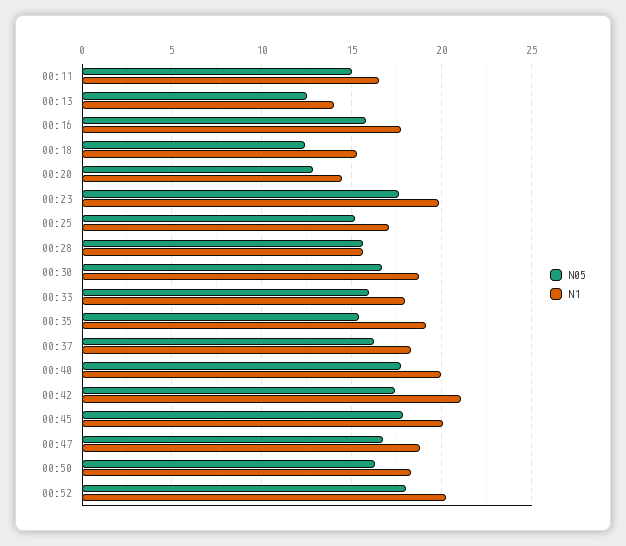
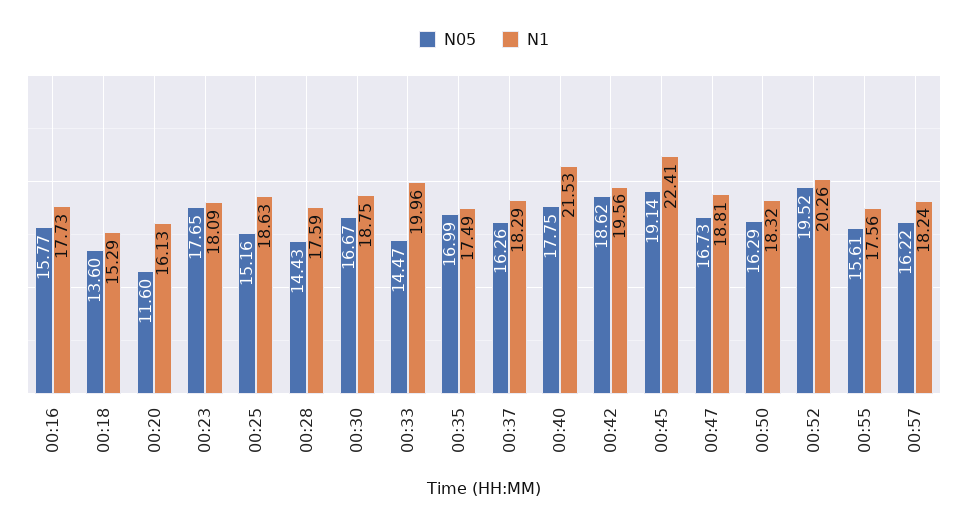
N05, 00:11: 15 -> none
N1, 00:11: 16.5 -> none
N05, 00:13: 12.5 -> none
N1, 00:13: 14 -> none
N05, 00:18: 12.5 -> 13.6
N05, 00:20: 13 -> 11.6
N1, 00:20: 14.5 -> 16.13
N1, 00:23: 20 -> 18.09
N1, 00:25: 17 -> 18.63
N05, 00:28: 15.5 -> 14.43
N1, 00:28: 15.5 -> 17.59
N05, 00:33: 16 -> 14.47
N1, 00:33: 18 -> 19.96
N05, 00:35: 15.5 -> 16.99
N1, 00:35: 19 -> 17.49
N1, 00:40: 20 -> 21.53
N05, 00:42: 17.5 -> 18.62
N1, 00:42: 21 -> 19.56
N05, 00:45: 18 -> 19.14
N1, 00:45: 20 -> 22.41
N05, 00:52: 18 -> 19.52
N05, 00:55: none -> 15.61
N1, 00:55: none -> 17.56
N05, 00:57: none -> 16.22
N1, 00:57: none -> 18.24

